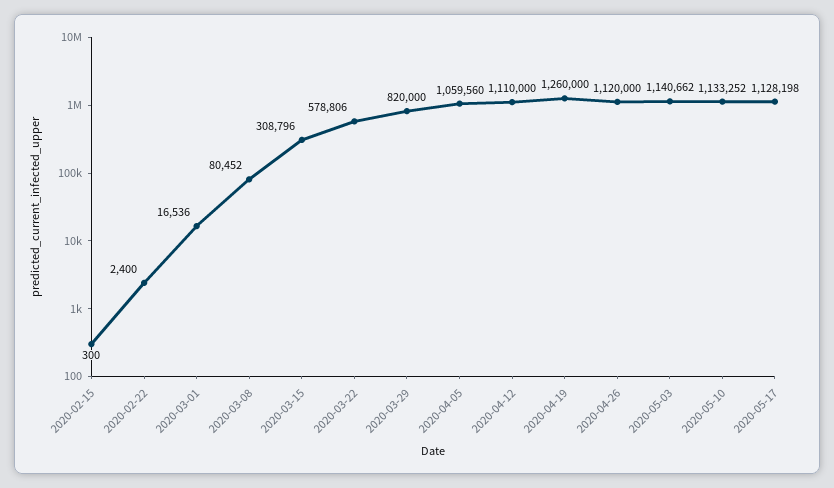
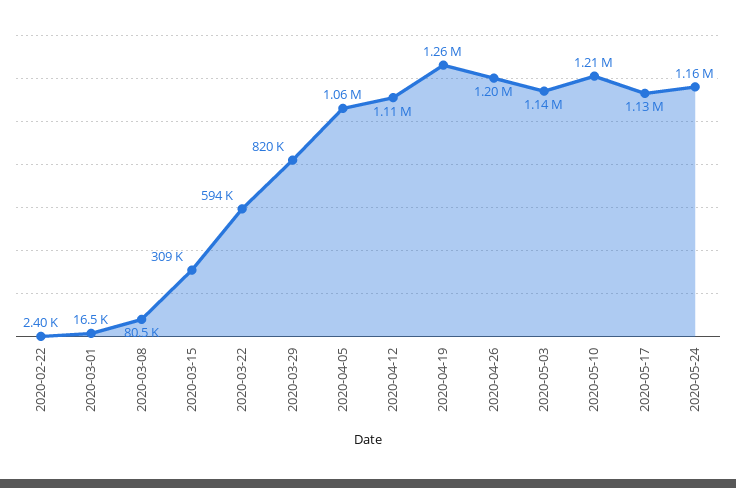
2020-02-15: 300 -> none
2020-03-22: 578806 -> 594000
2020-04-26: 1120000 -> 1200000
2020-05-10: 1133252 -> 1210000
2020-05-24: none -> 1160000

